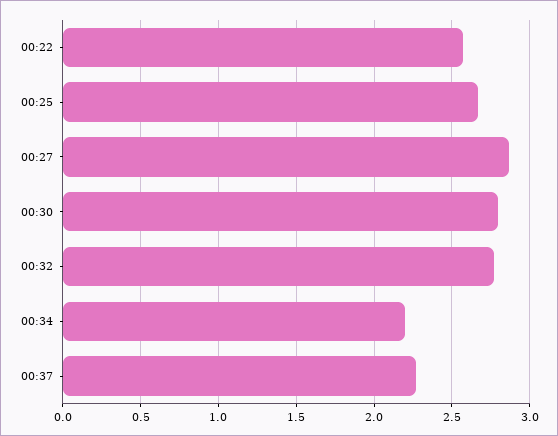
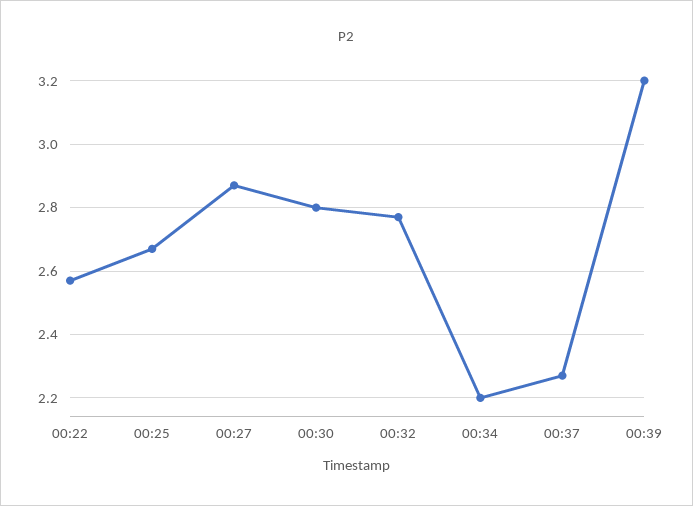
00:39: none -> 3.2

